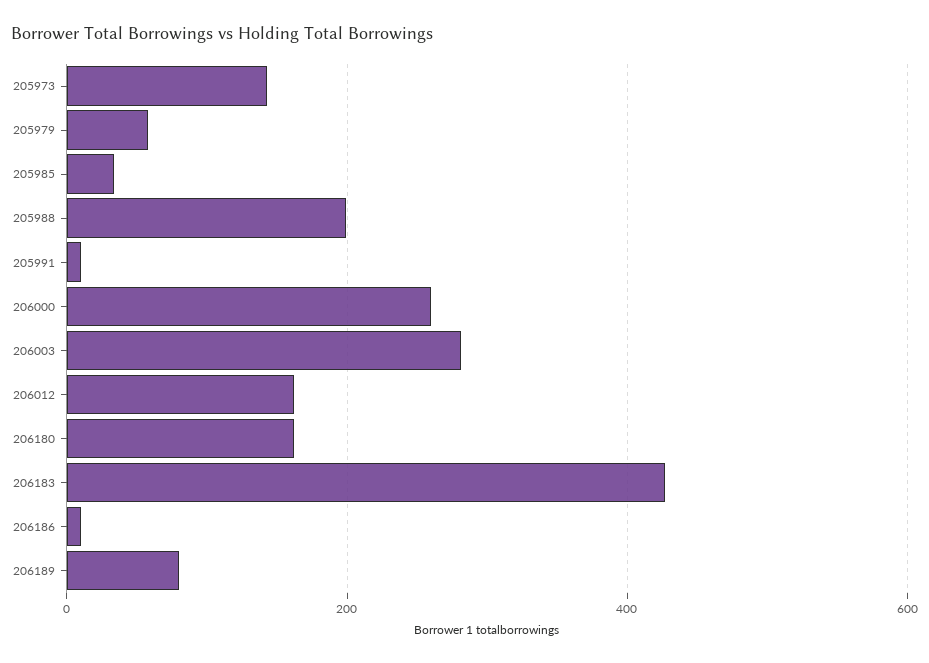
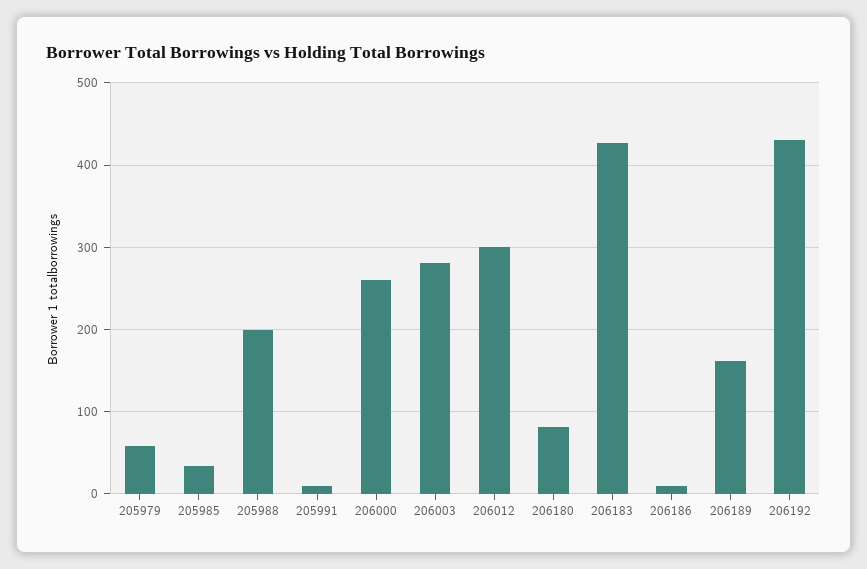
205973: 140 -> none
206012: 160 -> 300
206180: 160 -> 80
206189: 80 -> 160
206192: none -> 430

